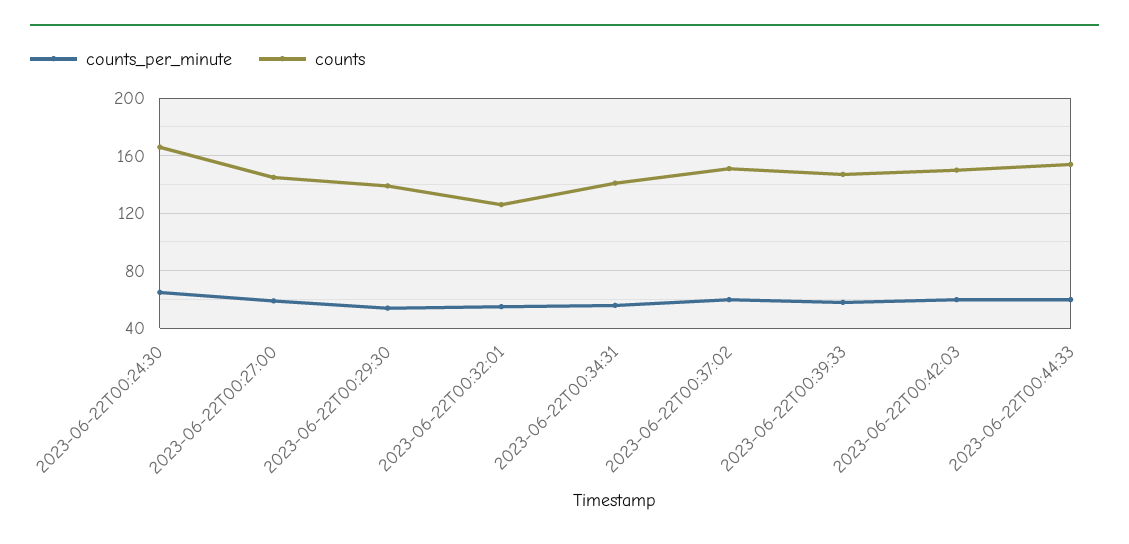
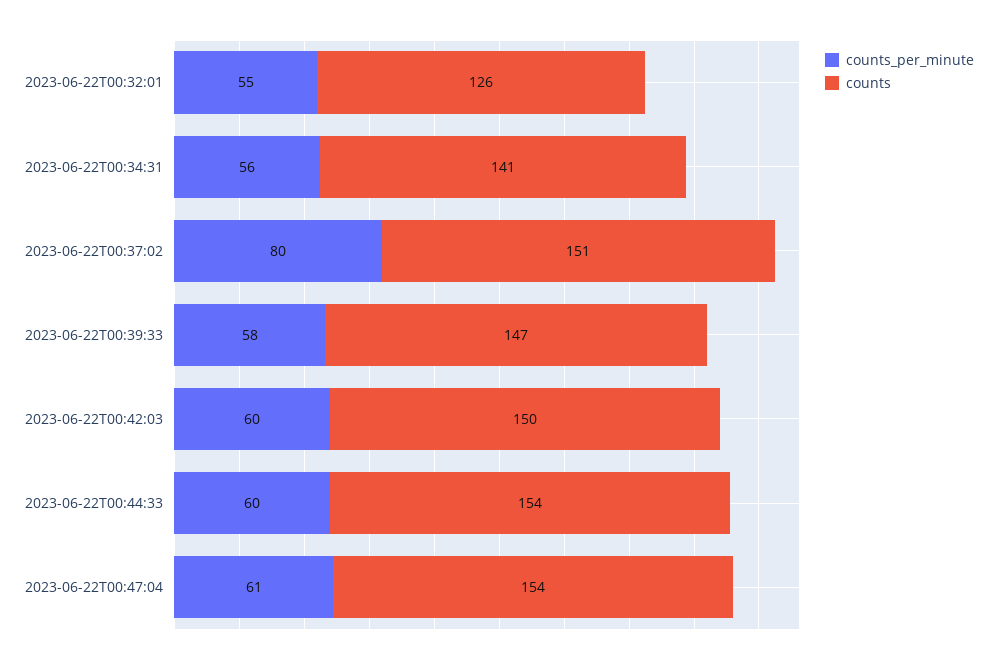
counts_per_minute, 2023-06-22T00:24:30: 65 -> none
counts, 2023-06-22T00:24:30: 165 -> none
counts_per_minute, 2023-06-22T00:27:00: 60 -> none
counts, 2023-06-22T00:27:00: 145 -> none
counts_per_minute, 2023-06-22T00:29:30: 55 -> none
counts, 2023-06-22T00:29:30: 140 -> none
counts_per_minute, 2023-06-22T00:37:02: 60 -> 80
counts_per_minute, 2023-06-22T00:47:04: none -> 61
counts, 2023-06-22T00:47:04: none -> 154

